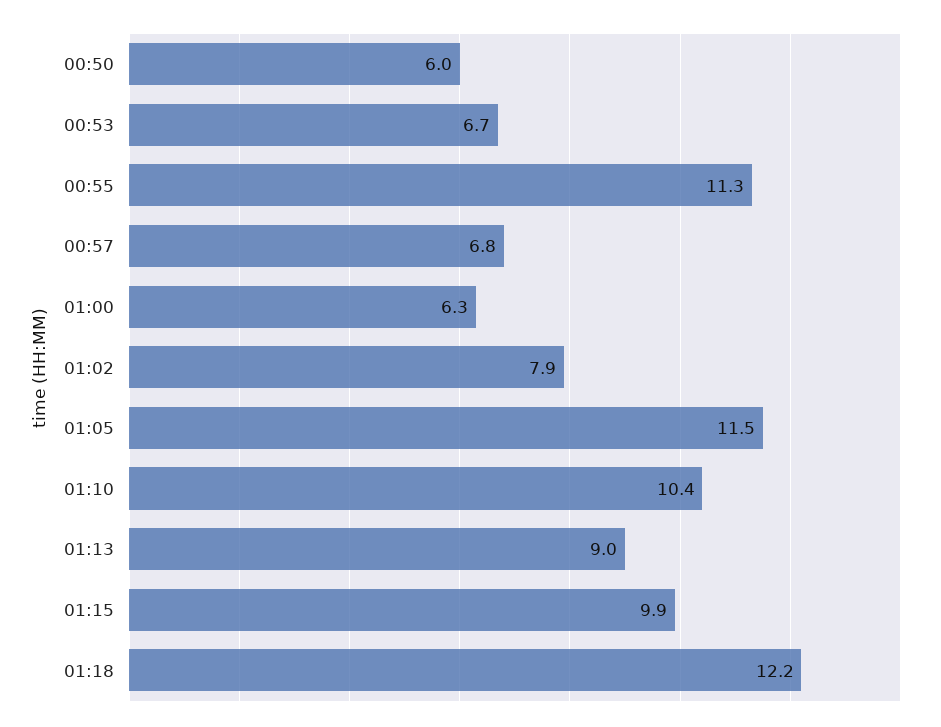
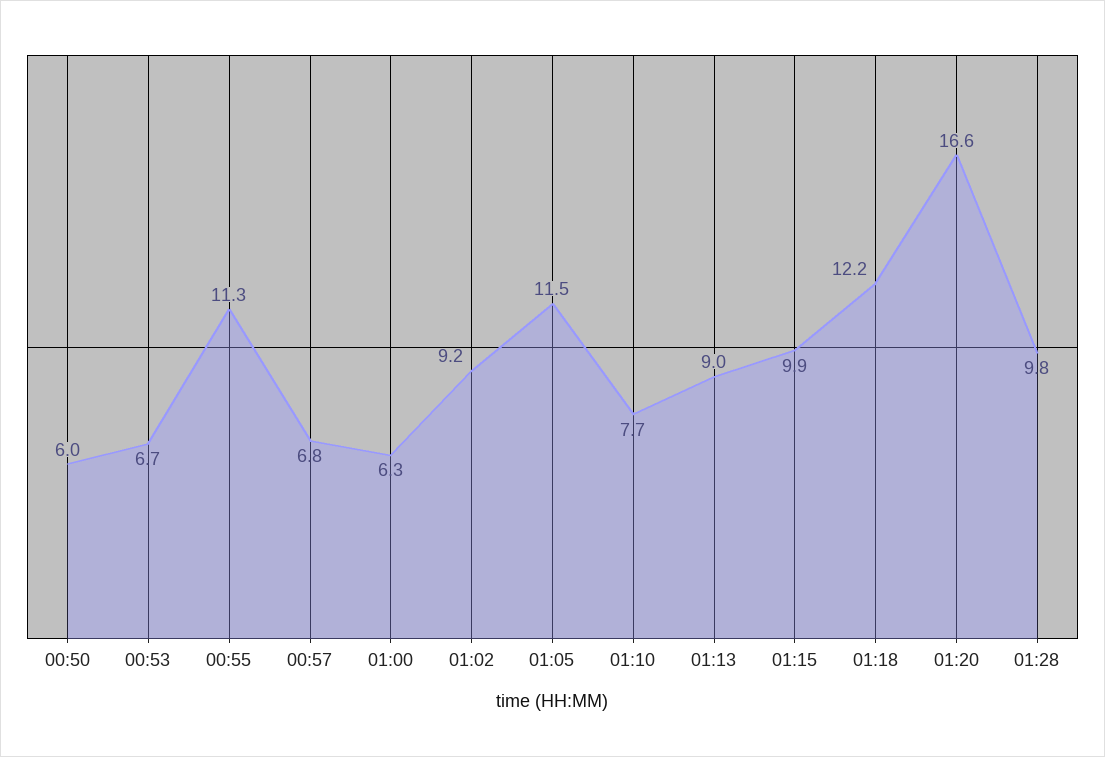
01:02: 7.9 -> 9.2
01:10: 10.4 -> 7.7
01:20: none -> 16.6
01:28: none -> 9.8

